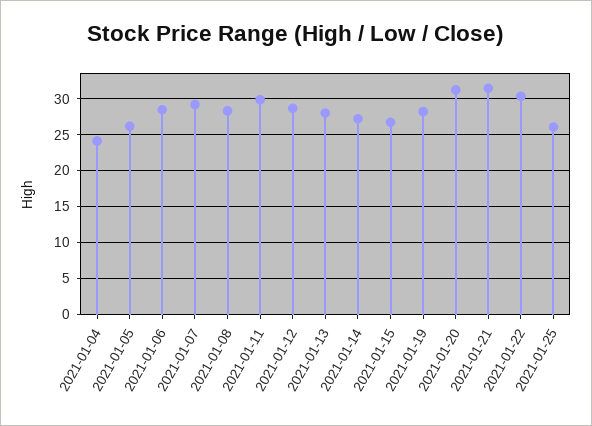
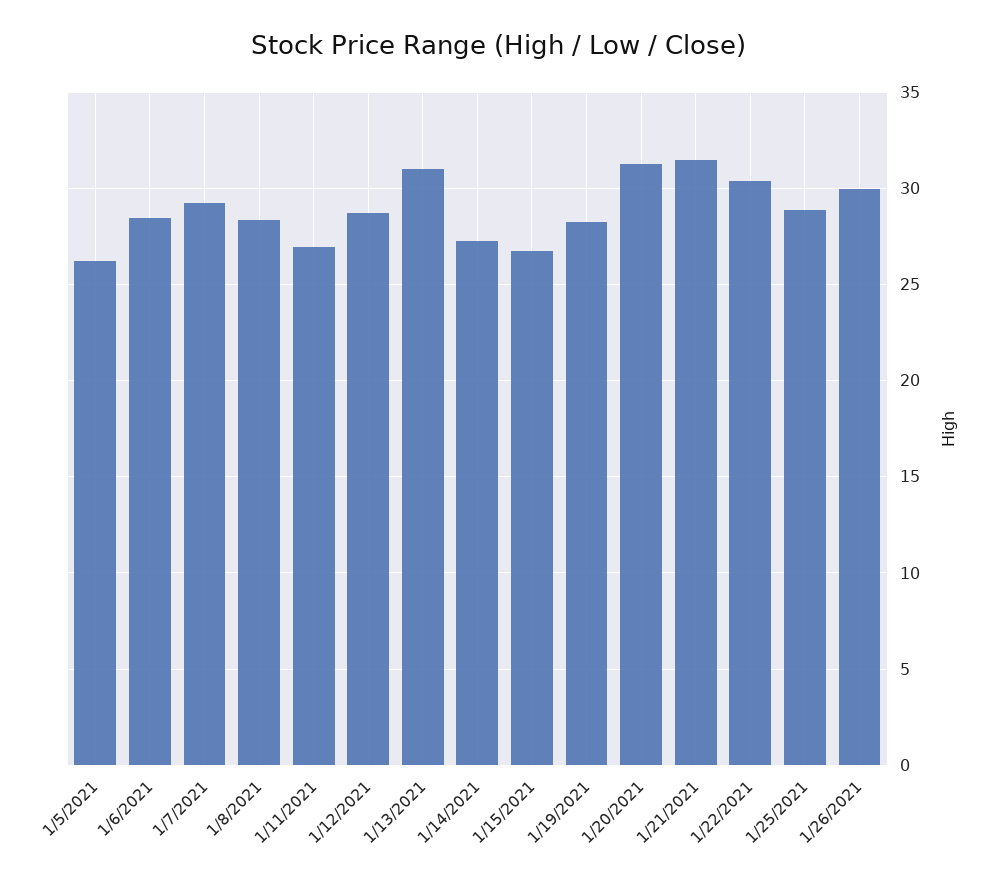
2021-01-04: 24 -> none
2021-01-11: 30 -> 27
2021-01-13: 28 -> 31
2021-01-25: 26 -> 29
1/26/2021: none -> 30

